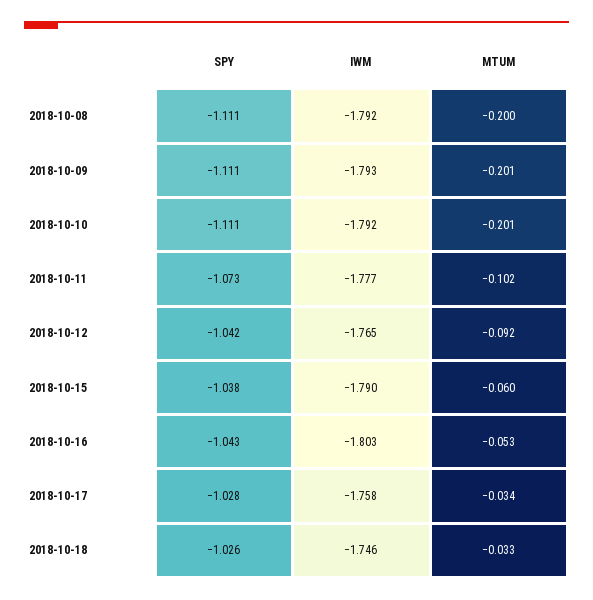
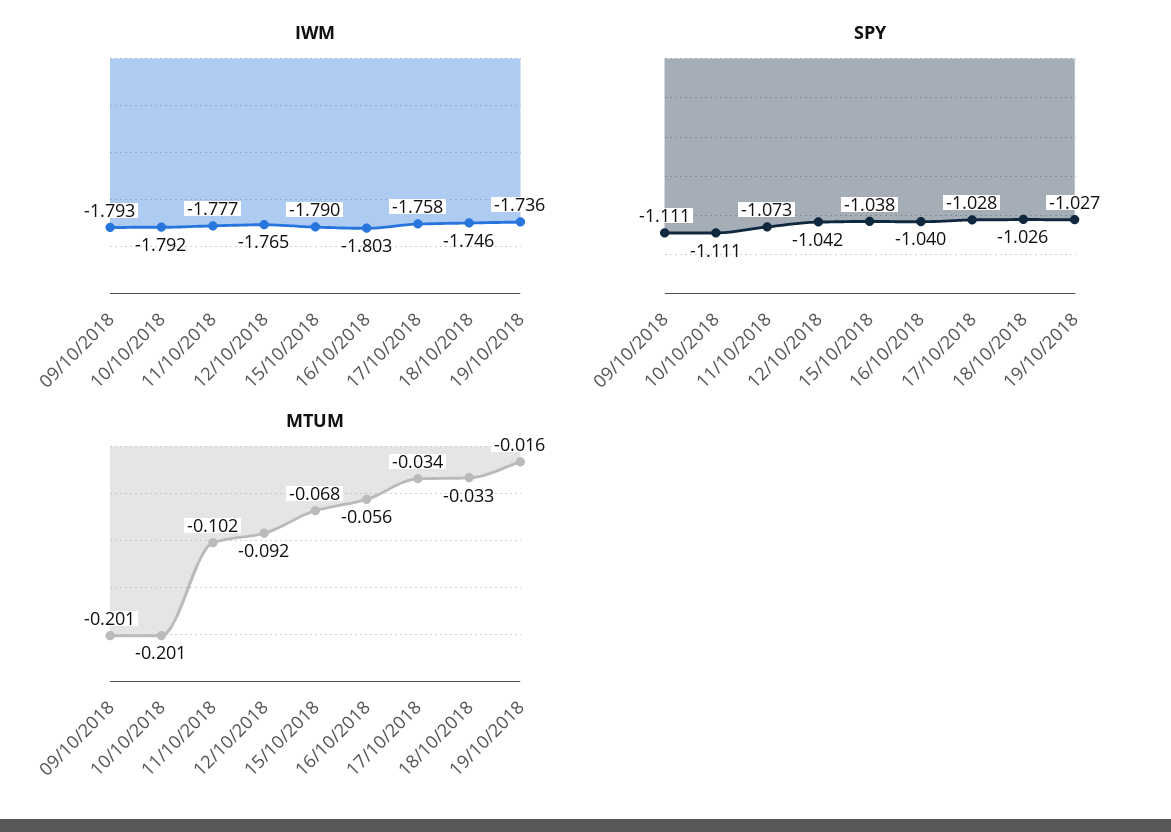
SPY, 2018-10-08: -1.111 -> none
IWM, 2018-10-08: -1.792 -> none
MTUM, 2018-10-08: -0.2 -> none
MTUM, 2018-10-15: -0.06 -> -0.068
SPY, 2018-10-16: -1.043 -> -1.04
MTUM, 2018-10-16: -0.053 -> -0.056
IWM, 19/10/2018: none -> -1.736
SPY, 19/10/2018: none -> -1.027
MTUM, 19/10/2018: none -> -0.016

